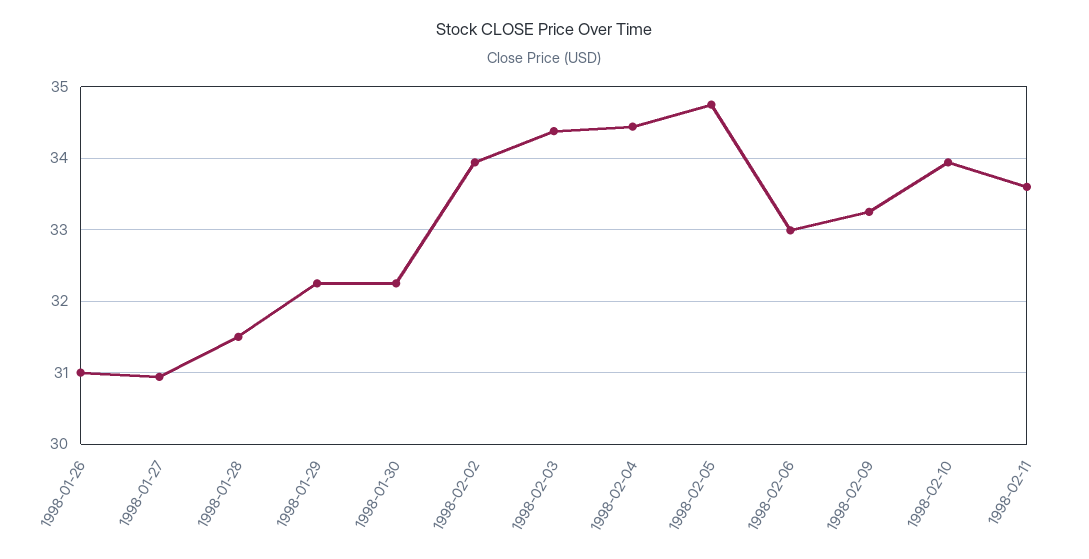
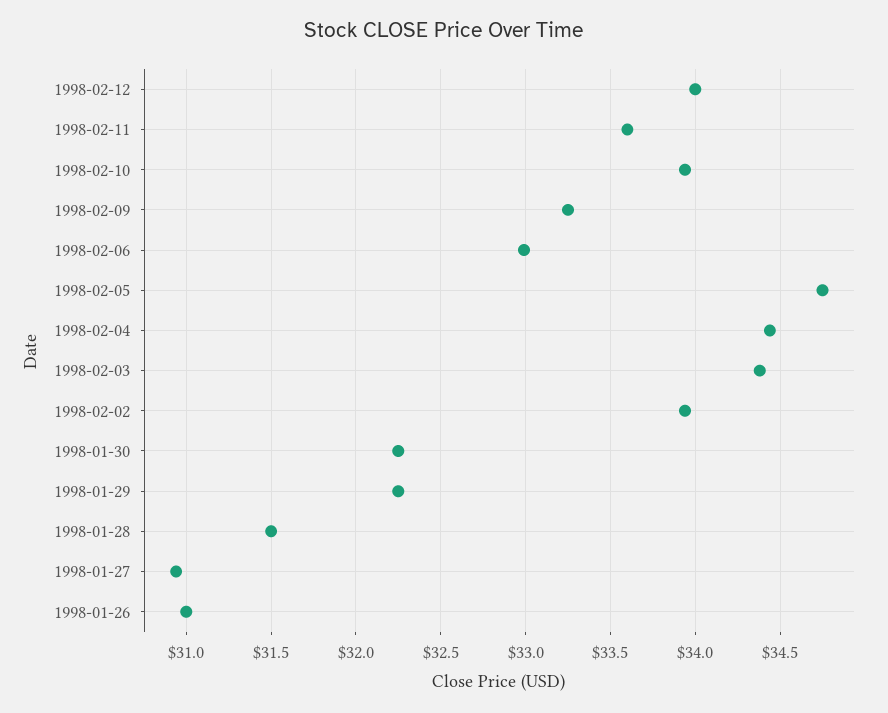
1998-02-12: none -> 34

